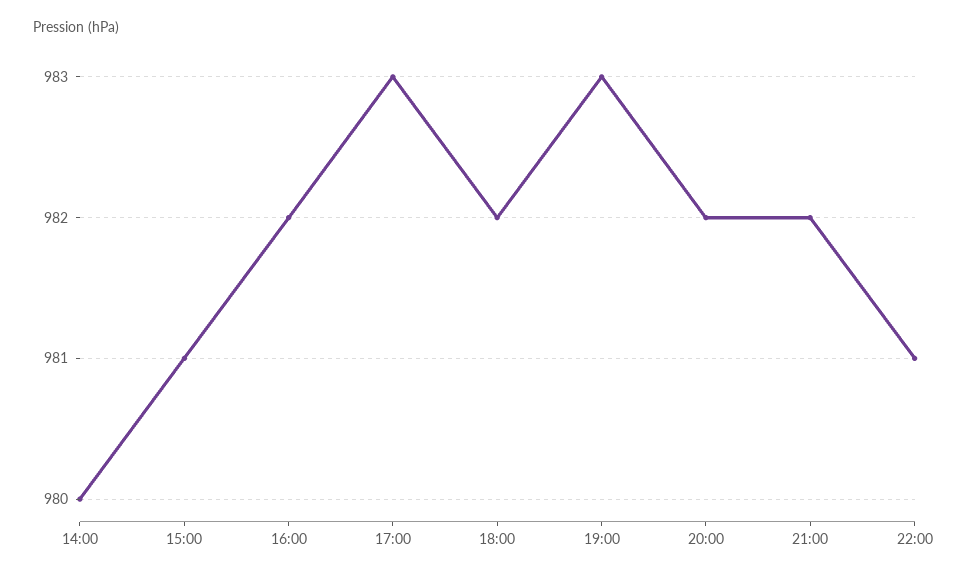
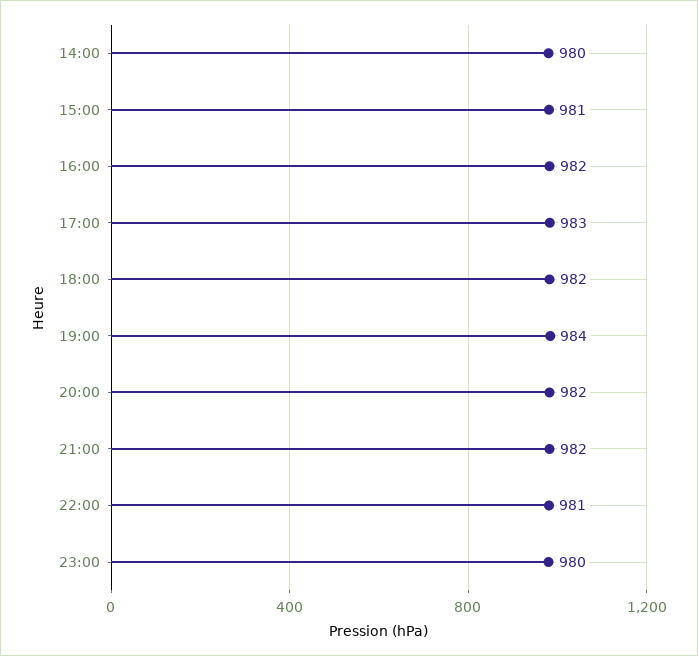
19:00: 983 -> 984
23:00: none -> 980

